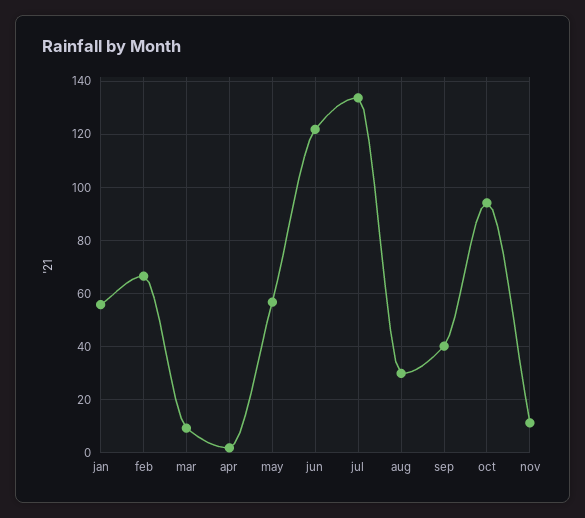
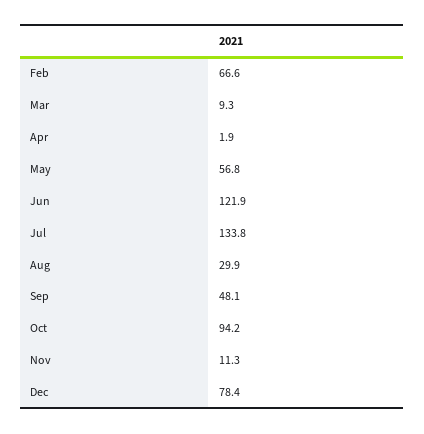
jan: 55 -> none
sep: 40 -> 48.1
Dec: none -> 78.4

